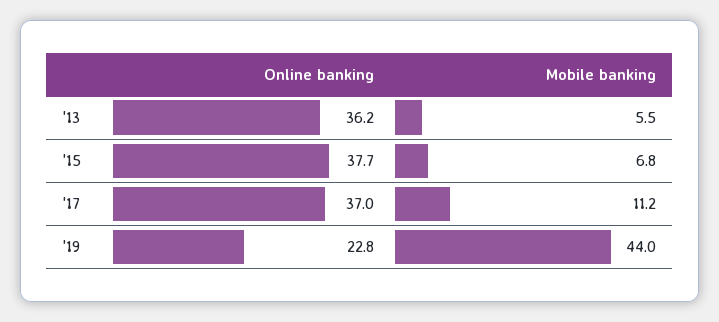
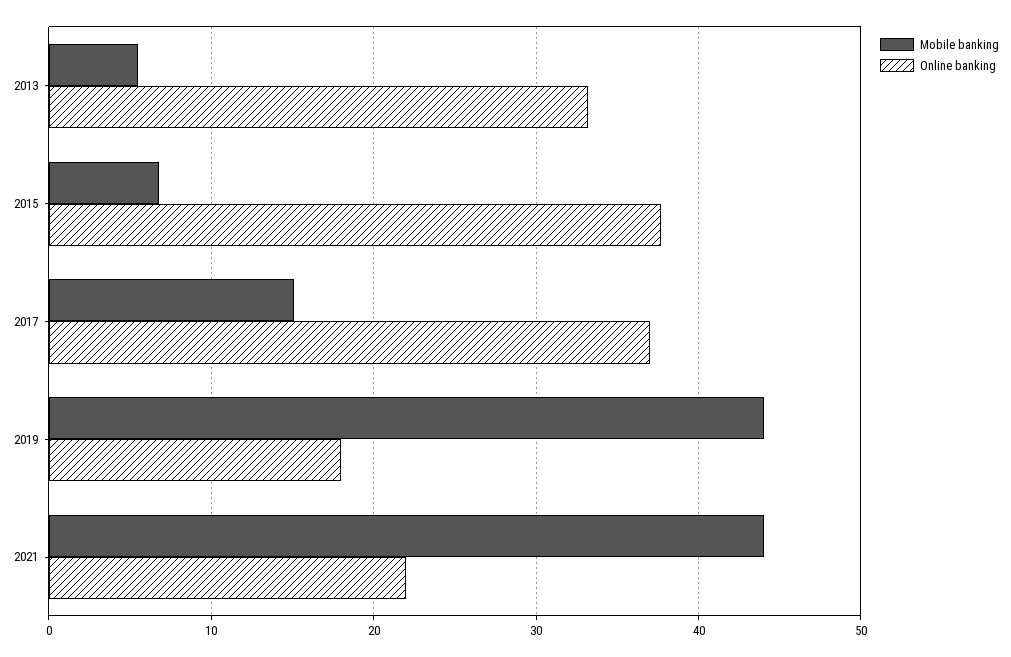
Online banking, '13: 36.2 -> 33
Mobile banking, '17: 11.2 -> 15
Online banking, '19: 22.8 -> 18
Mobile banking, 2021: none -> 44
Online banking, 2021: none -> 22

